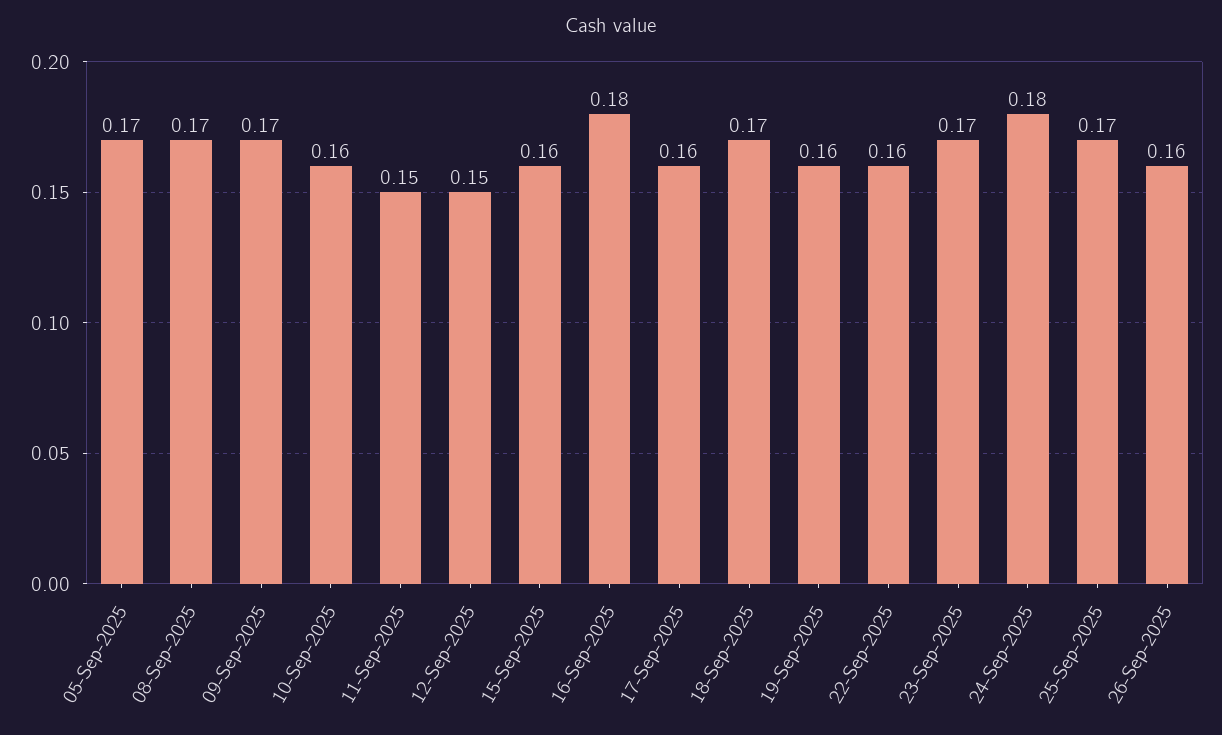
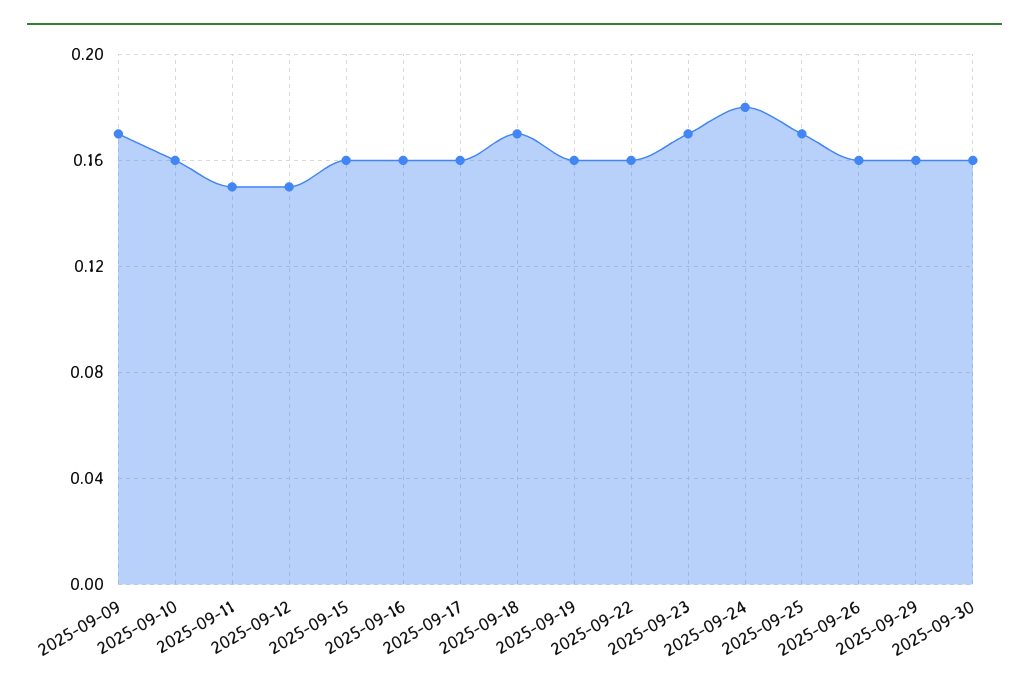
05-Sep-2025: 0.17 -> none
08-Sep-2025: 0.17 -> none
16-Sep-2025: 0.18 -> 0.16
2025-09-29: none -> 0.16
2025-09-30: none -> 0.16

